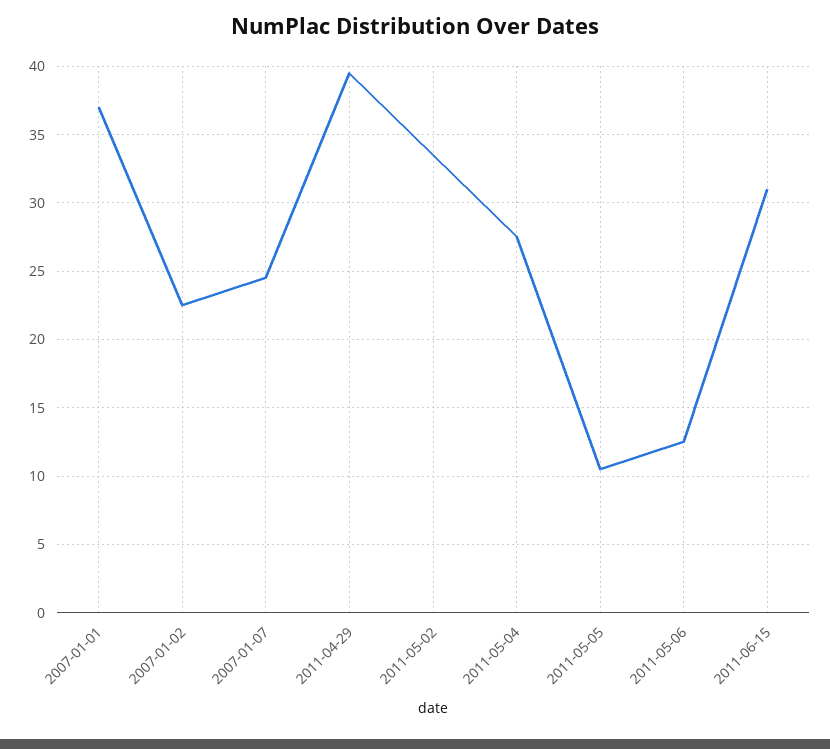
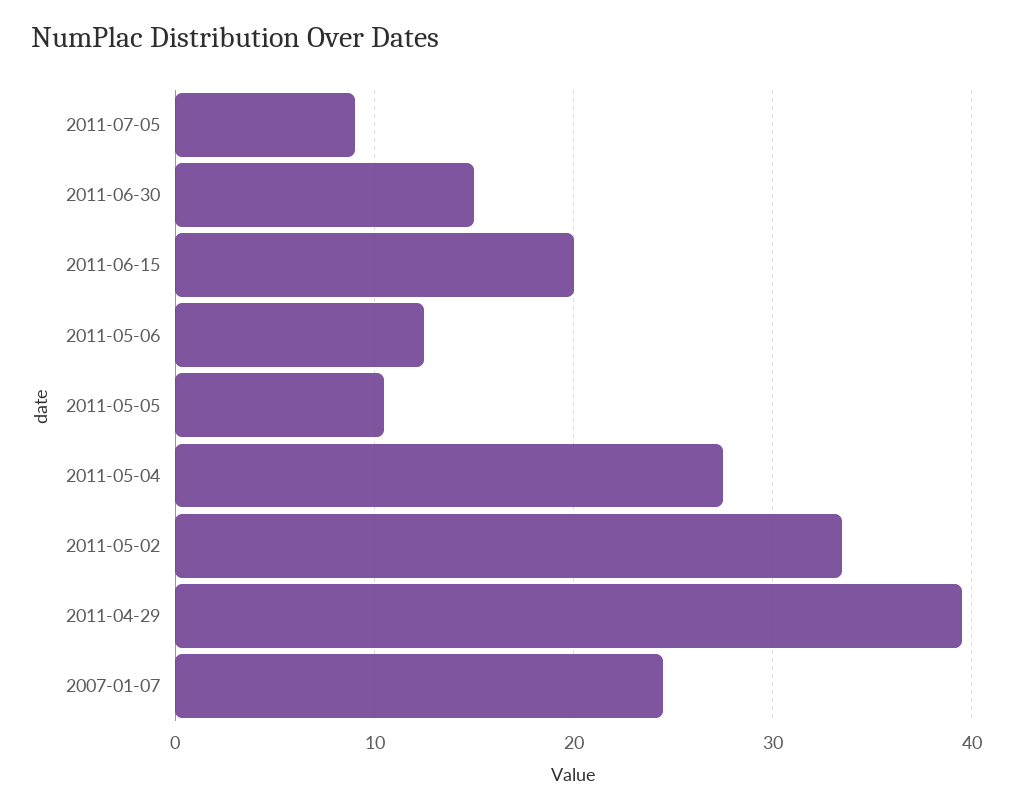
2007-01-01: 37 -> none
2007-01-02: 22.5 -> none
2011-06-15: 31 -> 20
2011-07-05: none -> 9
2011-06-30: none -> 15

